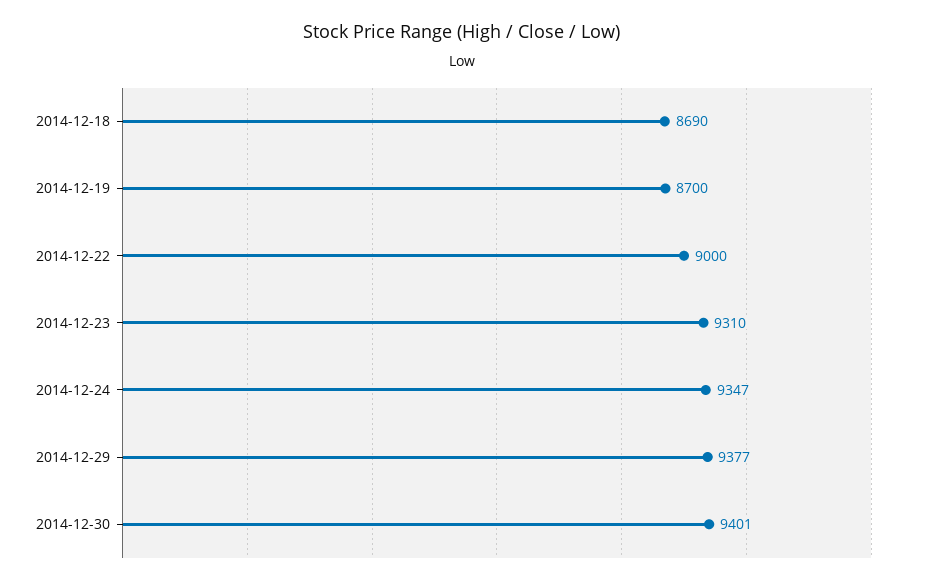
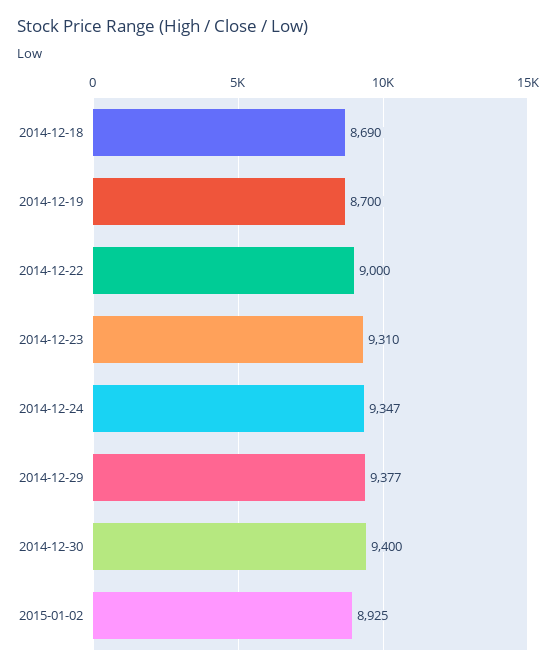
2014-12-30: 9401 -> 9400
2015-01-02: none -> 8925

